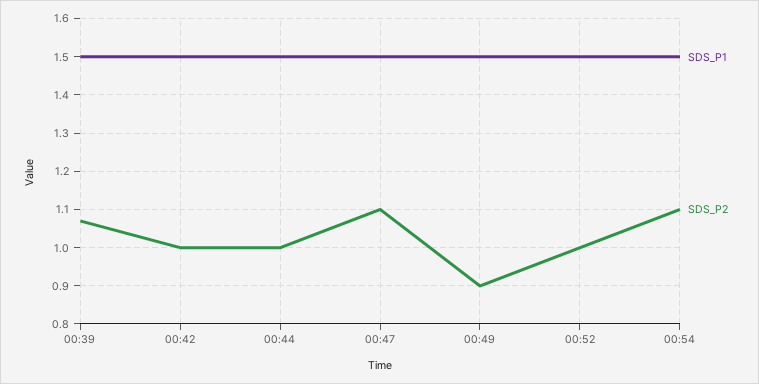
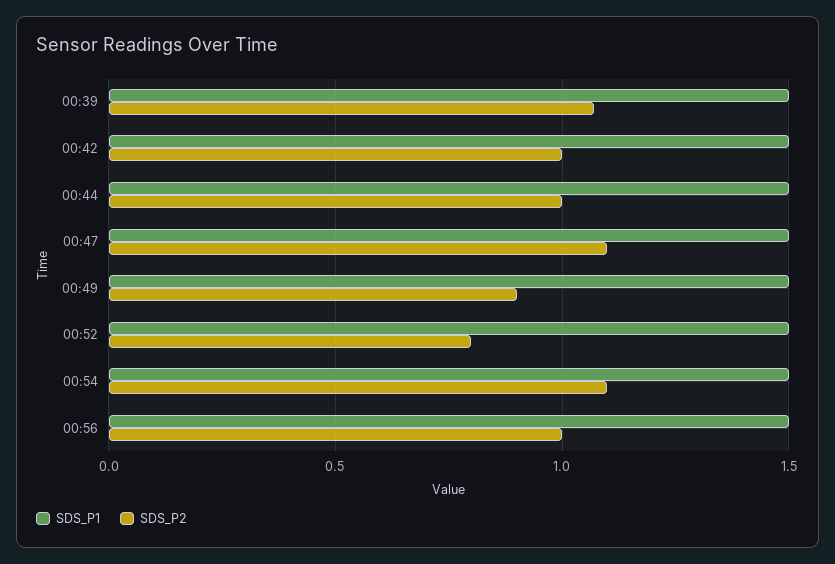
SDS_P2, 00:52: 1 -> 0.8
SDS_P1, 00:56: none -> 1.5
SDS_P2, 00:56: none -> 1

